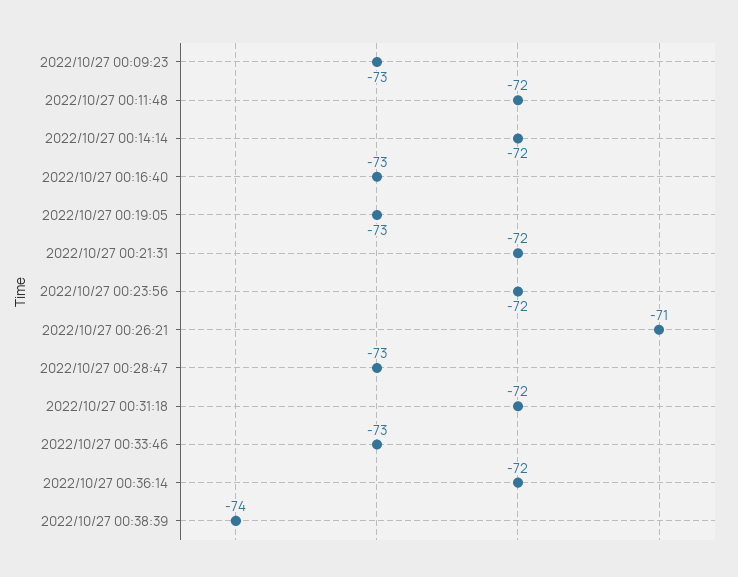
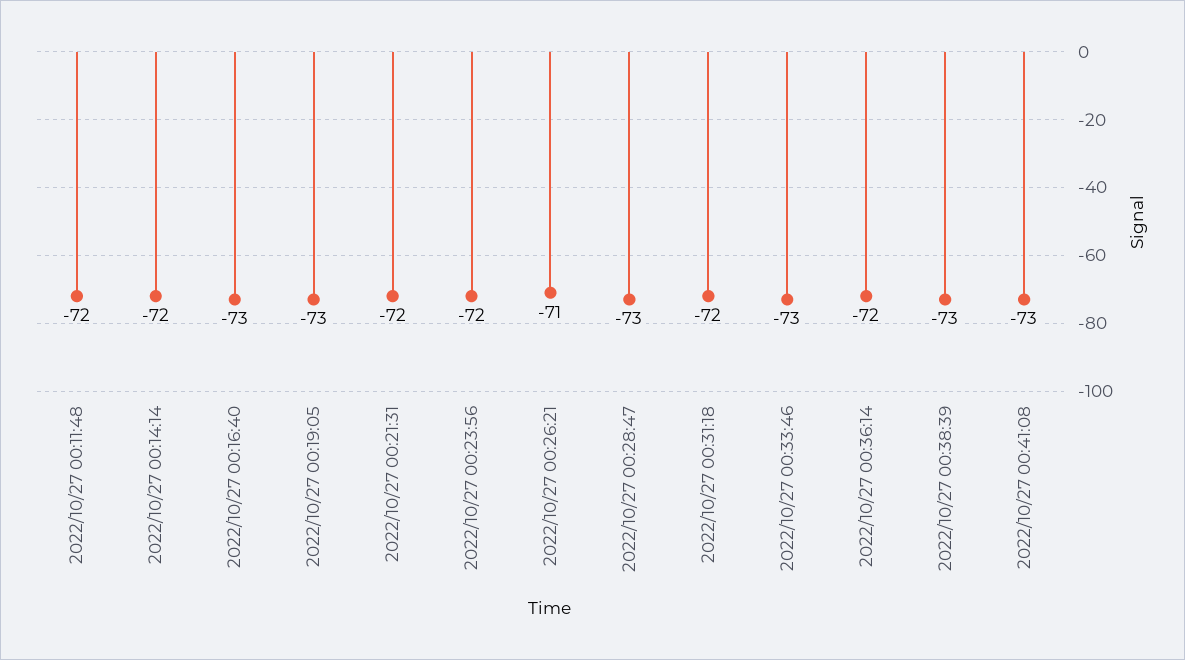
2022/10/27 00:09:23: -73 -> none
2022/10/27 00:38:39: -74 -> -73
2022/10/27 00:41:08: none -> -73

